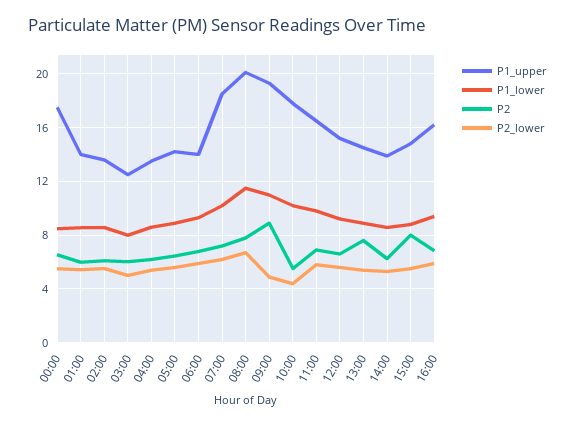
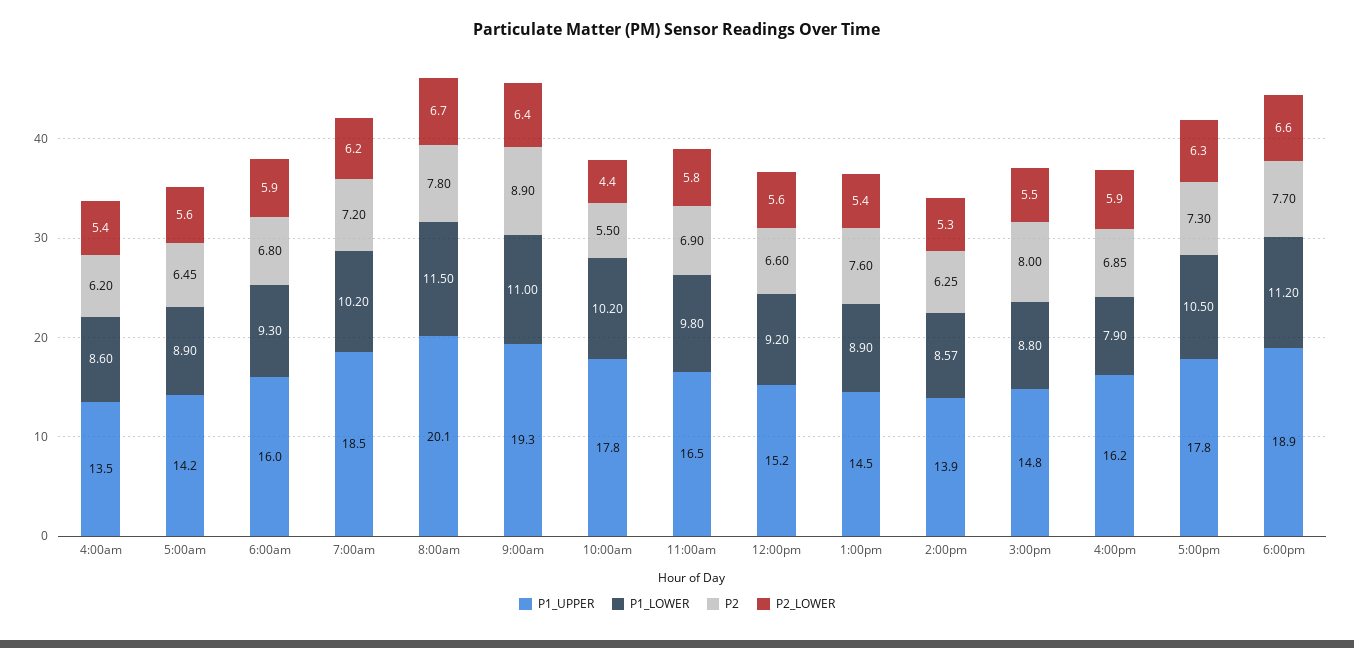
P1_upper, 00:00: 17.5 -> none
P1_lower, 00:00: 8.5 -> none
P2, 00:00: 6.5 -> none
P2_lower, 00:00: 5.5 -> none
P1_upper, 01:00: 14 -> none
P1_lower, 01:00: 8.5 -> none
P2, 01:00: 6 -> none
P2_lower, 01:00: 5.5 -> none
P1_upper, 02:00: 13.5 -> none
P1_lower, 02:00: 8.5 -> none
P2, 02:00: 6 -> none
P2_lower, 02:00: 5.5 -> none
P1_upper, 03:00: 12.5 -> none
P1_lower, 03:00: 8 -> none
P2, 03:00: 6 -> none
P2_lower, 03:00: 5 -> none
P1_upper, 06:00: 14 -> 16
P2_lower, 09:00: 5 -> 6.4
P1_lower, 16:00: 9.5 -> 7.9
P1_upper, 5:00pm: none -> 17.8
P1_lower, 5:00pm: none -> 10.5
P2, 5:00pm: none -> 7.3
P2_lower, 5:00pm: none -> 6.3
P1_upper, 6:00pm: none -> 18.9
P1_lower, 6:00pm: none -> 11.2
P2, 6:00pm: none -> 7.7
P2_lower, 6:00pm: none -> 6.6

